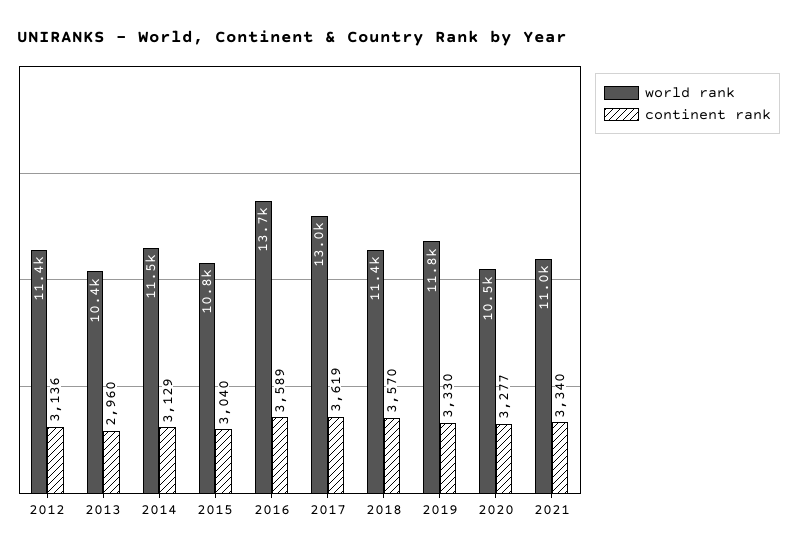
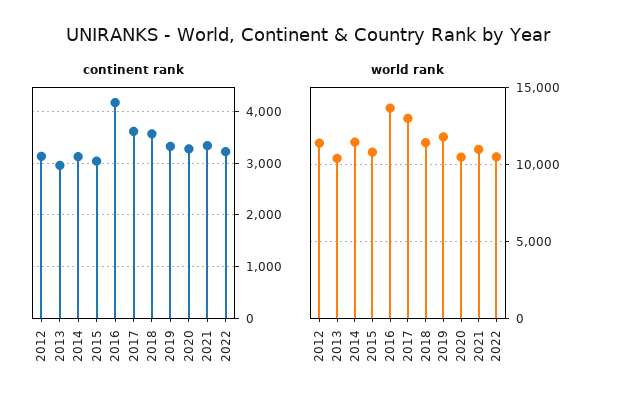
continent rank, 2016: 3589 -> 4200
continent rank, 2022: none -> 3200
world rank, 2022: none -> 10500

